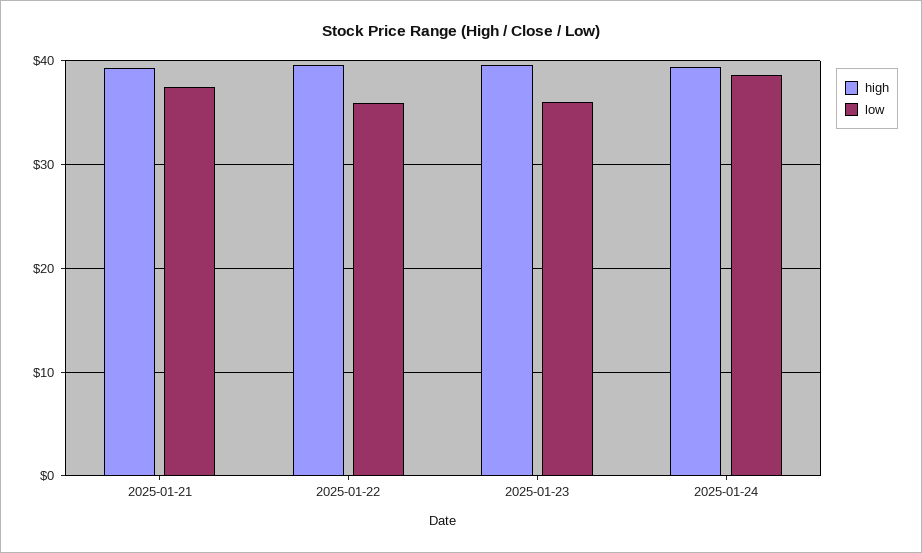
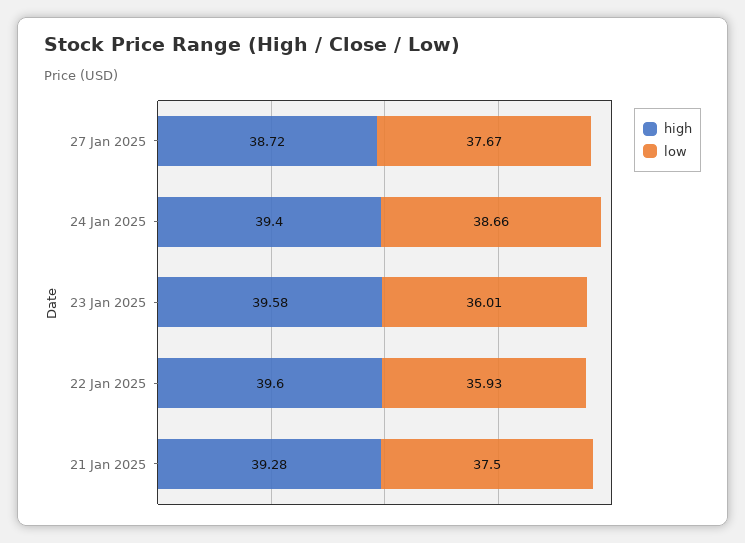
high, 27 Jan 2025: none -> 38.72
low, 27 Jan 2025: none -> 37.67

